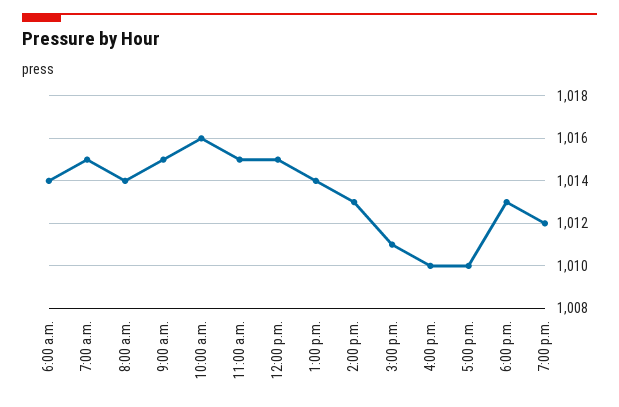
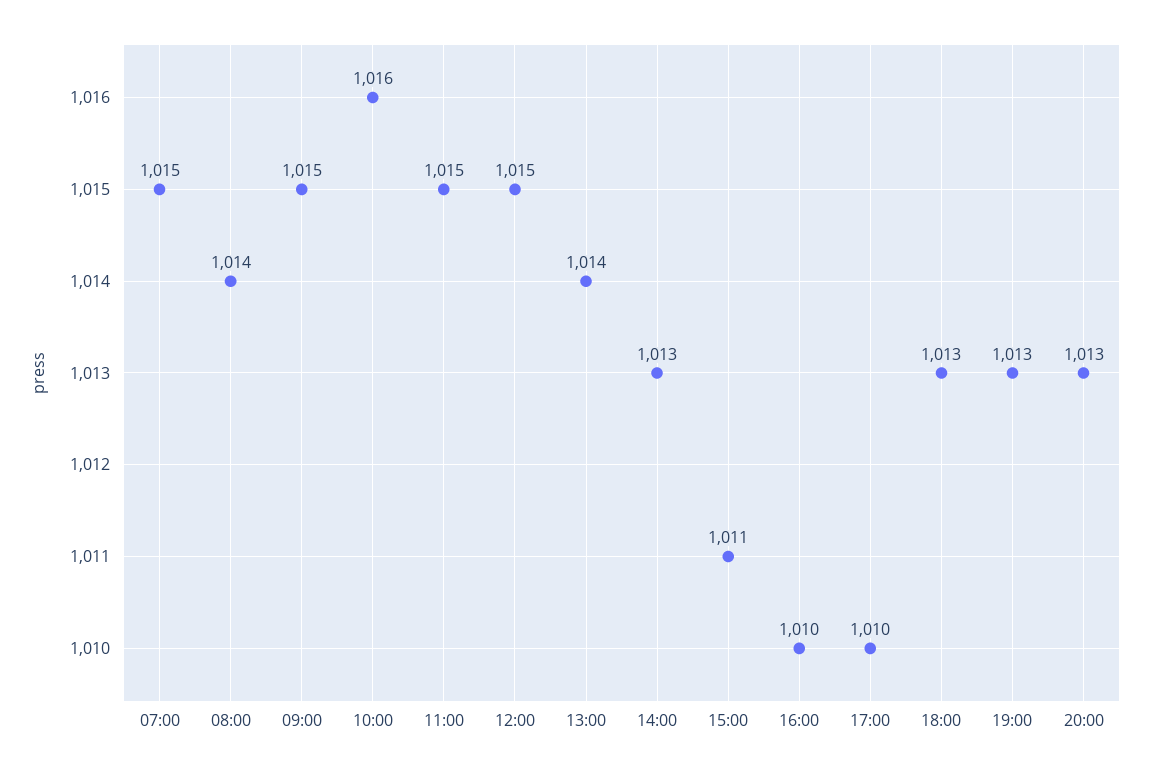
6:00 a.m.: 1014 -> none
7:00 p.m.: 1012 -> 1013
20:00: none -> 1013

